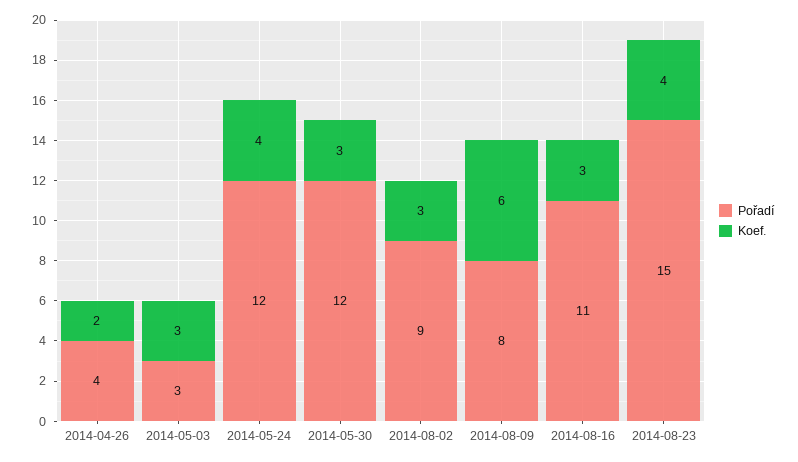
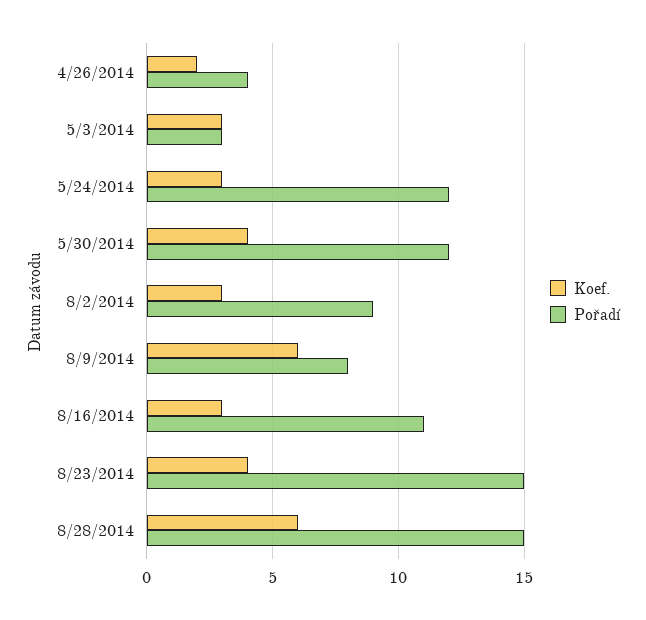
Koef., 2014-05-24: 4 -> 3
Koef., 2014-05-30: 3 -> 4
Koef., 8/28/2014: none -> 6
Pořadí, 8/28/2014: none -> 15

